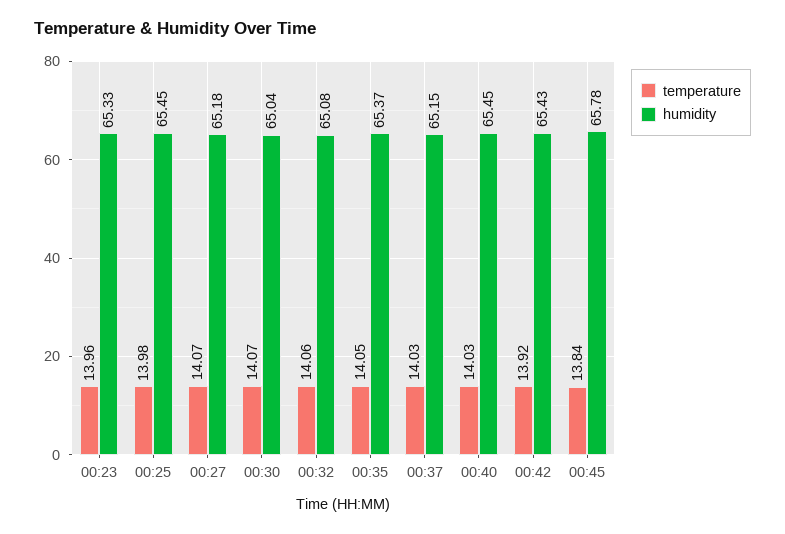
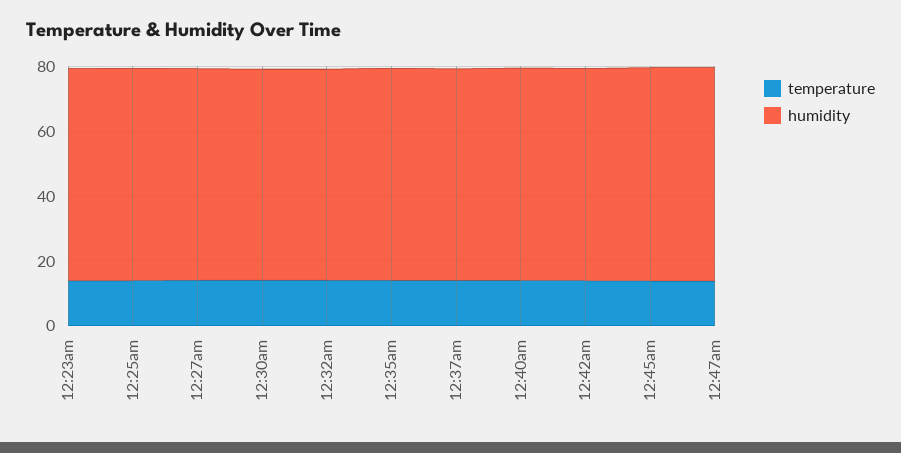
temperature, 12:47am: none -> 15
humidity, 12:47am: none -> 65

